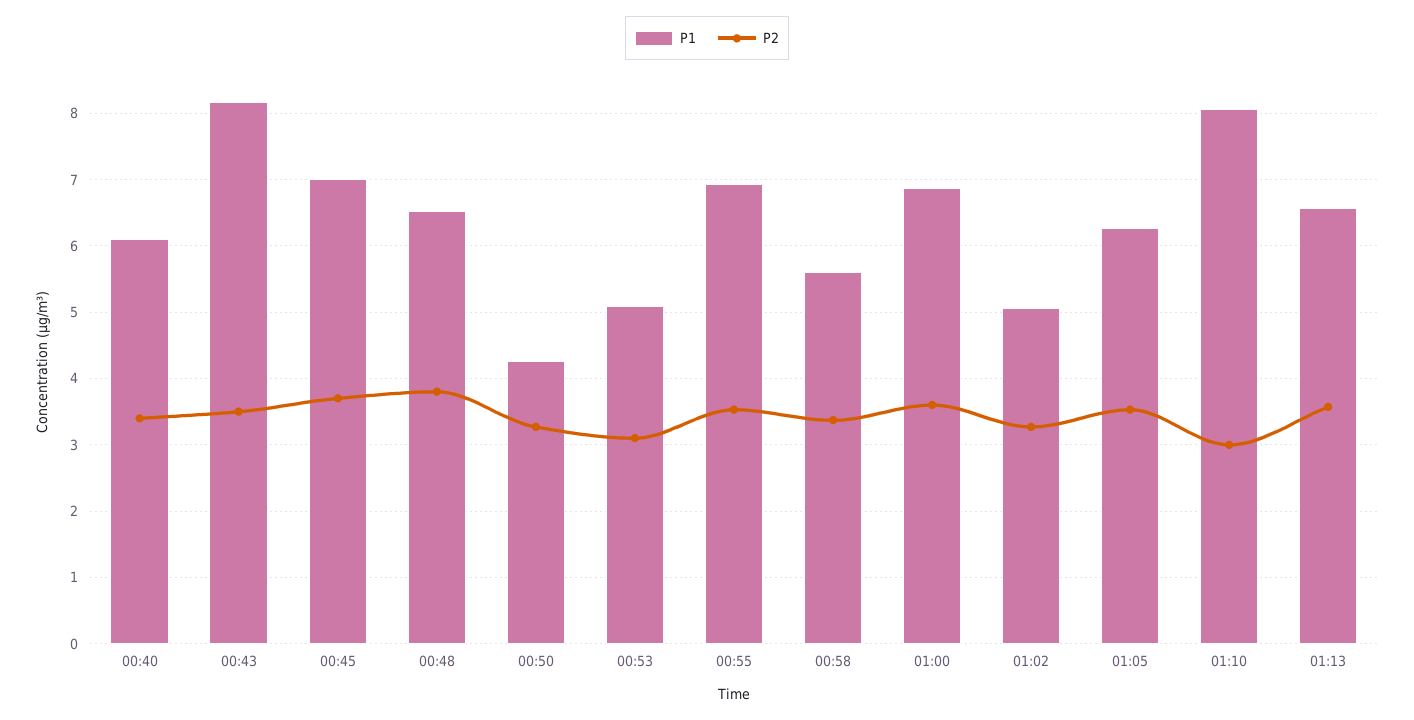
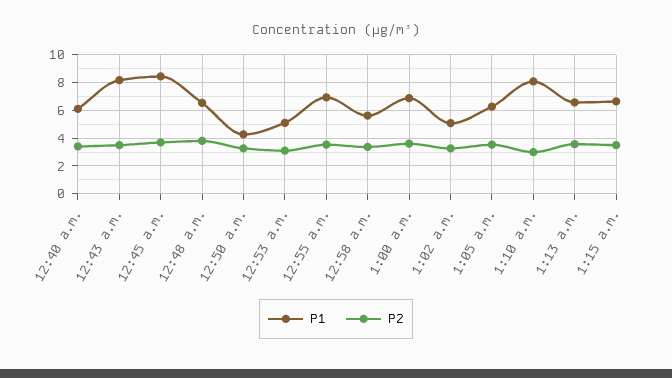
P1, 00:45: 7 -> 8.5
P1, 1:15 a.m.: none -> 6.5
P2, 1:15 a.m.: none -> 3.5

